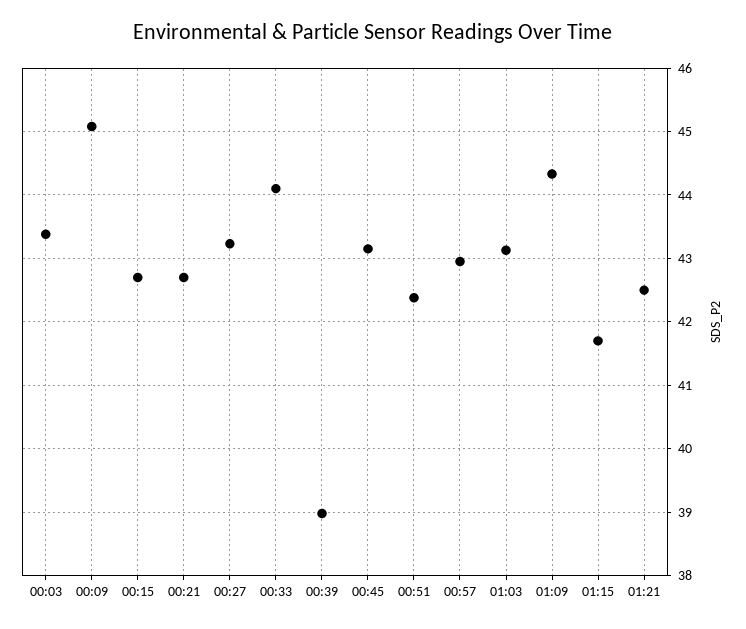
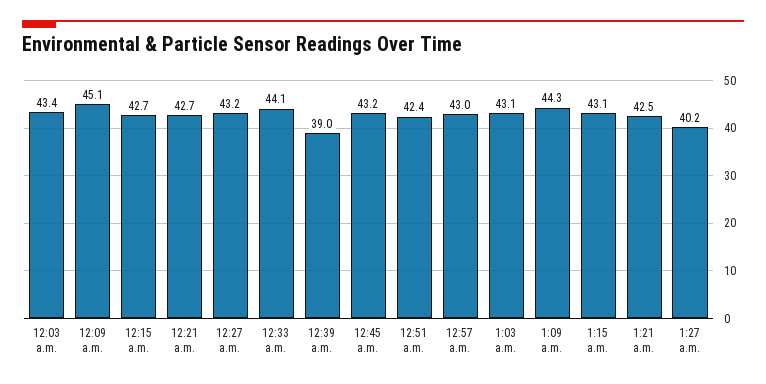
01:15: 41.7 -> 43.1
1:27 a.m.: none -> 40.2

